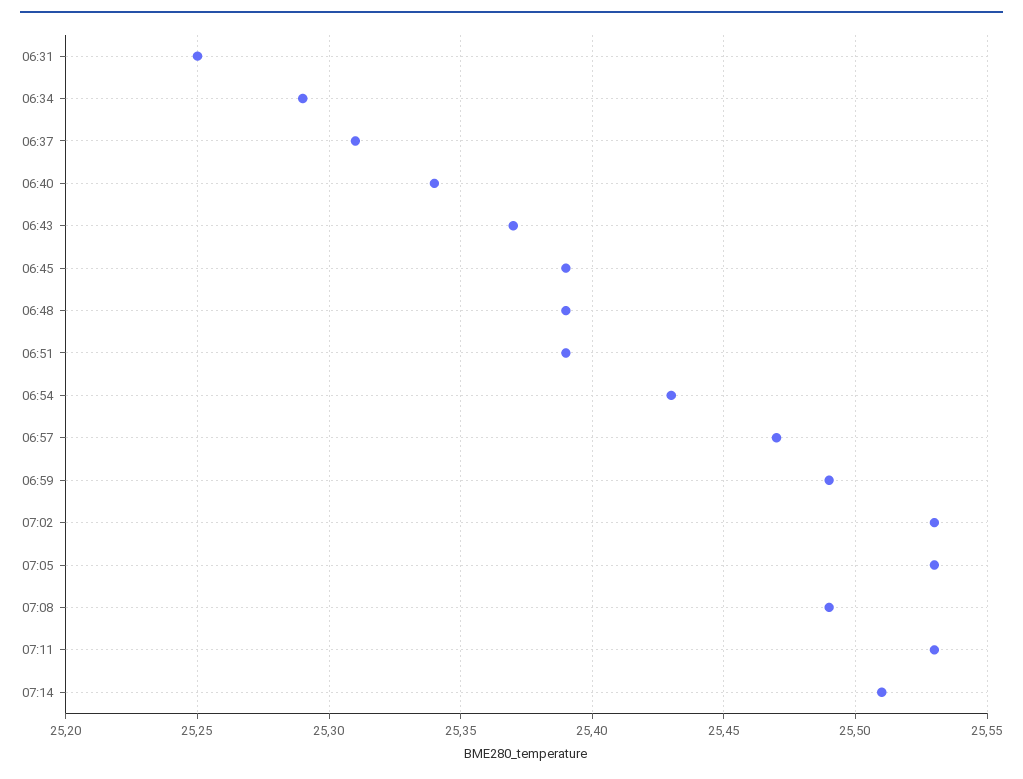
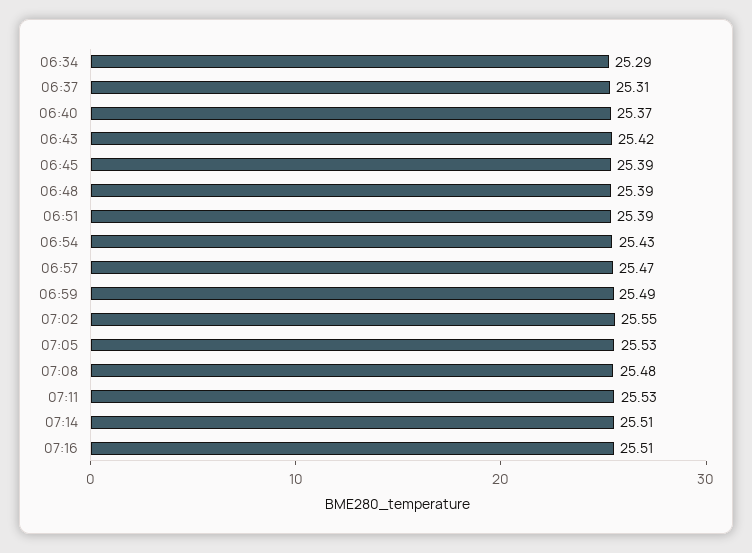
06:31: 25.25 -> none
06:40: 25.34 -> 25.37
06:43: 25.37 -> 25.42
07:02: 25.53 -> 25.55
07:08: 25.49 -> 25.48
07:16: none -> 25.51

